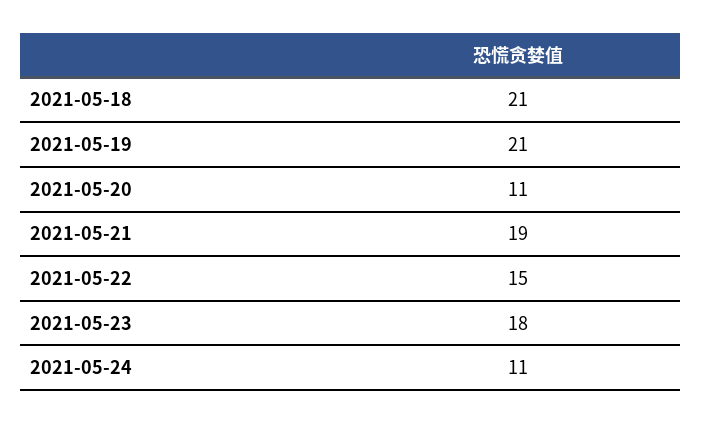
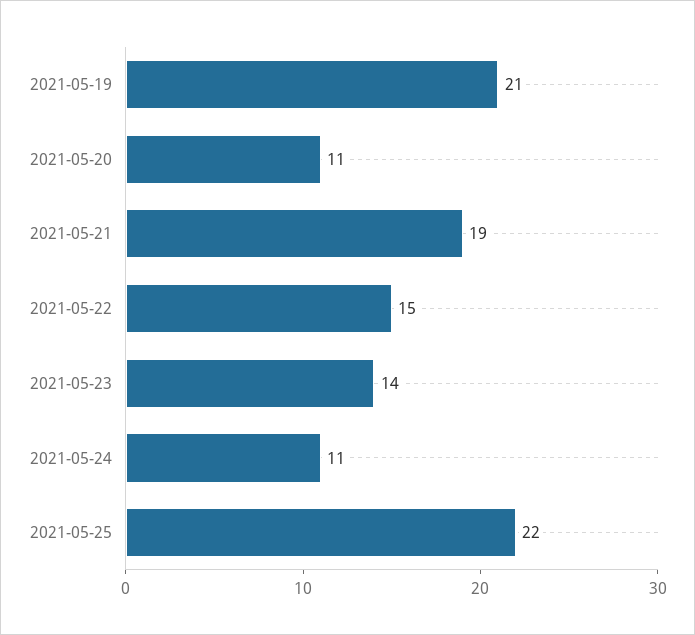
2021-05-18: 21 -> none
2021-05-23: 18 -> 14
2021-05-25: none -> 22

